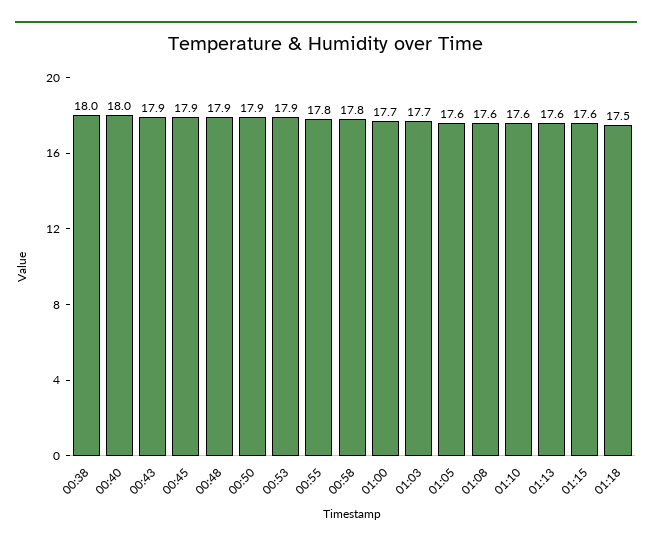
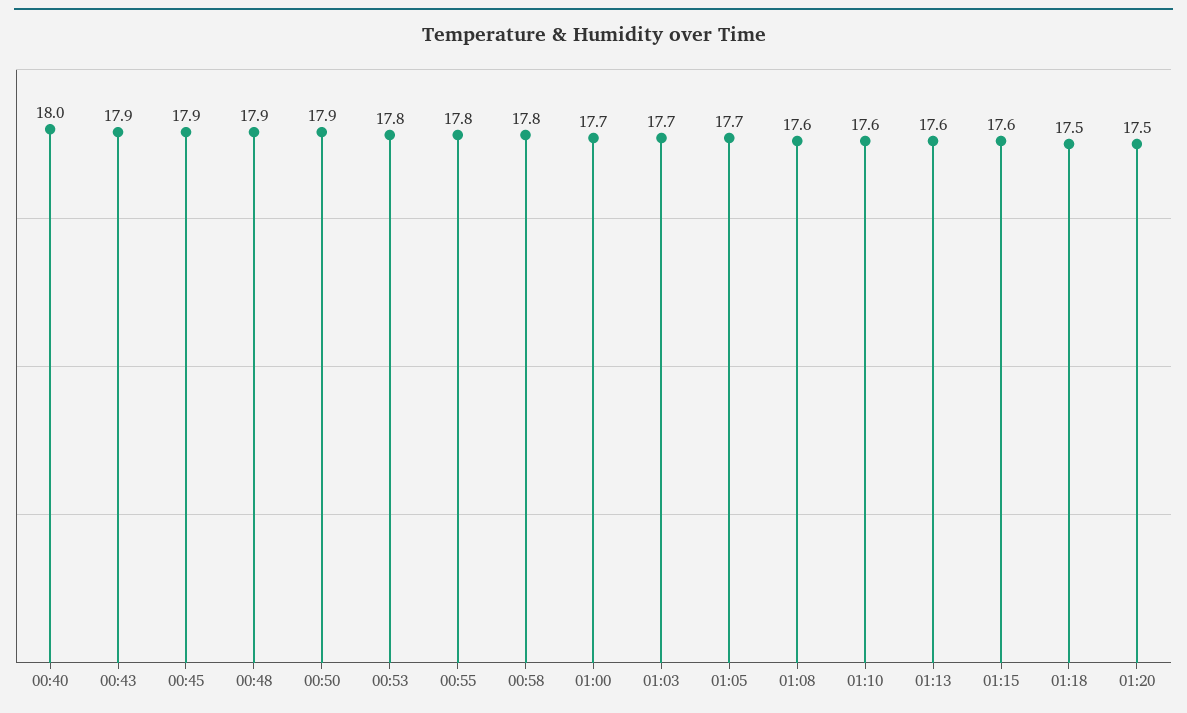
00:38: 18 -> none
00:53: 17.9 -> 17.8
01:05: 17.6 -> 17.7
01:20: none -> 17.5

